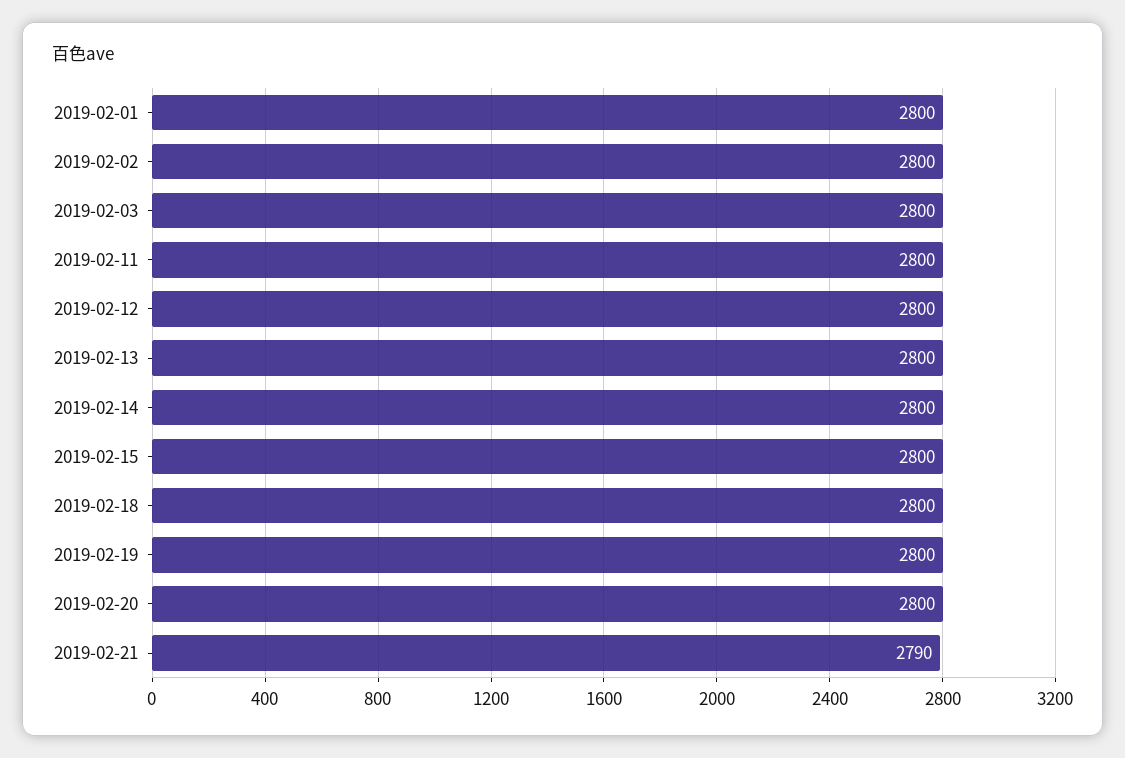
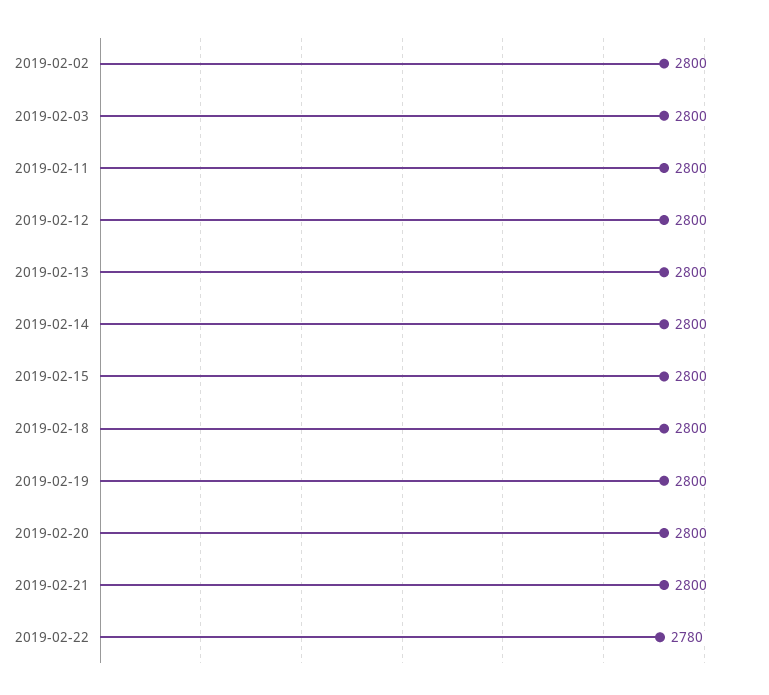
2019-02-01: 2800 -> none
2019-02-21: 2790 -> 2800
2019-02-22: none -> 2780

